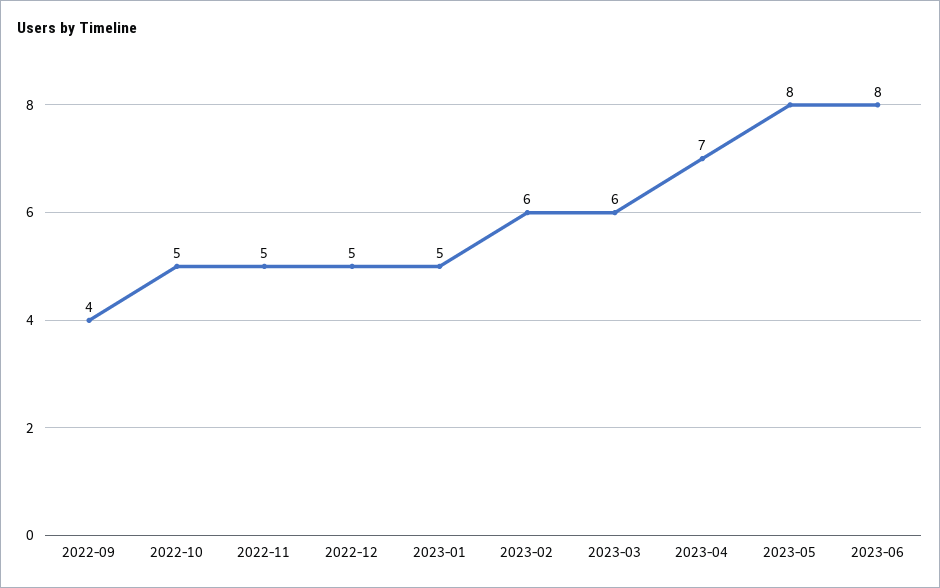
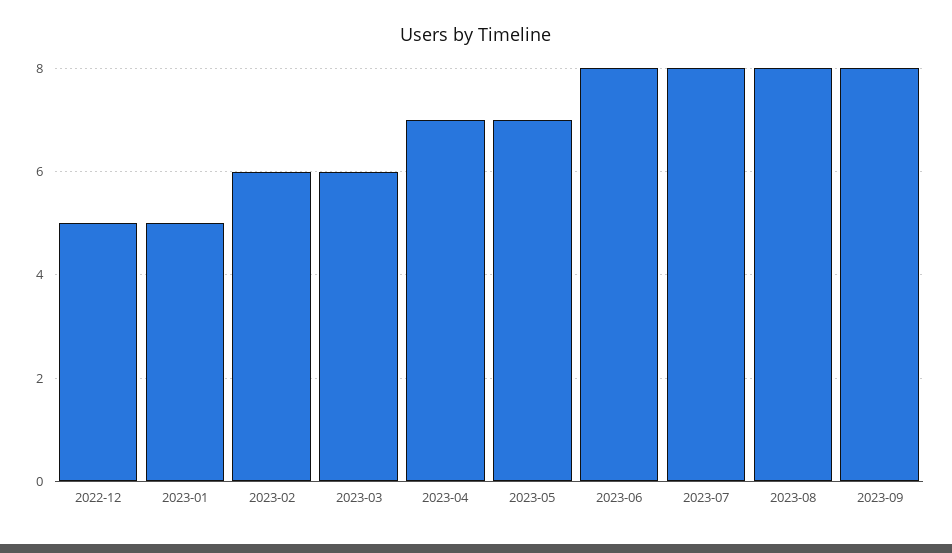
2022-09: 4 -> none
2022-10: 5 -> none
2022-11: 5 -> none
2023-05: 8 -> 7
2023-07: none -> 8
2023-08: none -> 8
2023-09: none -> 8

